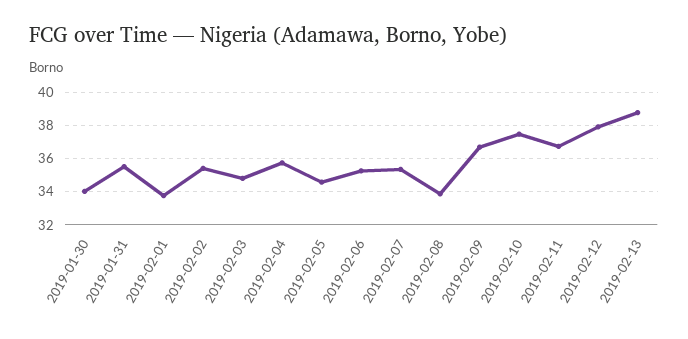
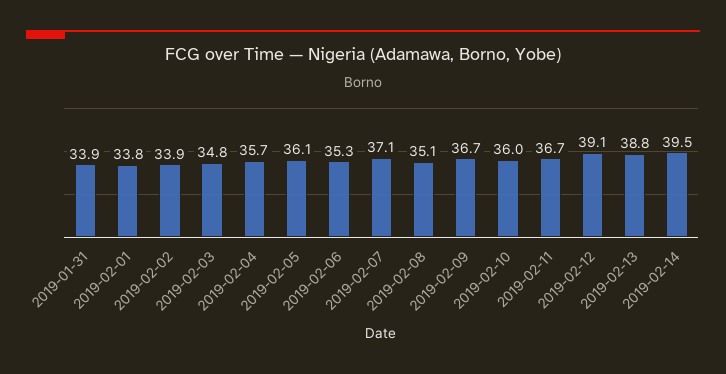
2019-01-30: 34 -> none
2019-01-31: 35.5 -> 33.9
2019-02-02: 35.5 -> 33.9
2019-02-05: 34.5 -> 36.1
2019-02-07: 35.5 -> 37.1
2019-02-08: 34 -> 35.1
2019-02-10: 37.5 -> 36
2019-02-12: 38 -> 39.1
2019-02-14: none -> 39.5

